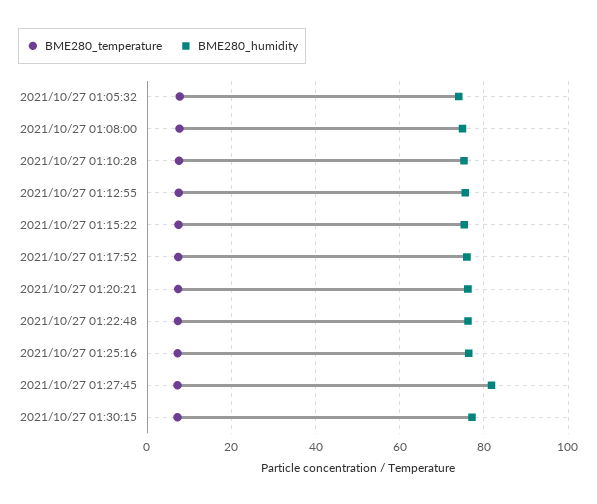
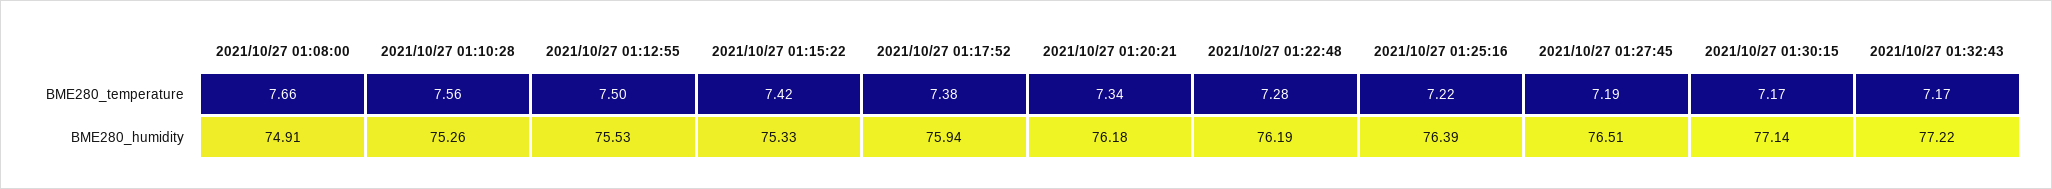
BME280_temperature, 2021/10/27 01:05:32: 8 -> none
BME280_humidity, 2021/10/27 01:05:32: 74 -> none
BME280_humidity, 2021/10/27 01:27:45: 82 -> 76.51
BME280_temperature, 2021/10/27 01:32:43: none -> 7.17
BME280_humidity, 2021/10/27 01:32:43: none -> 77.22

